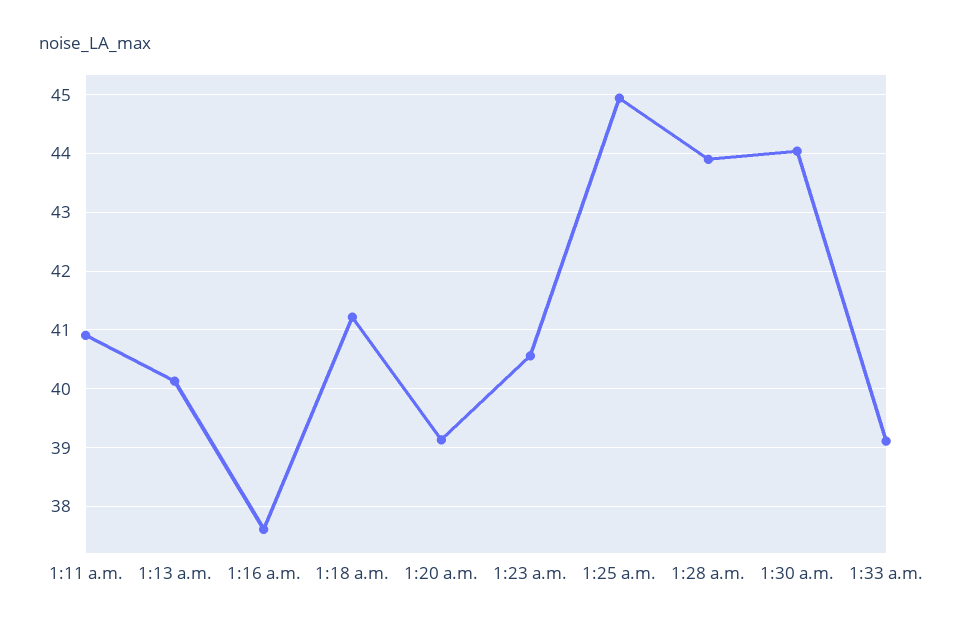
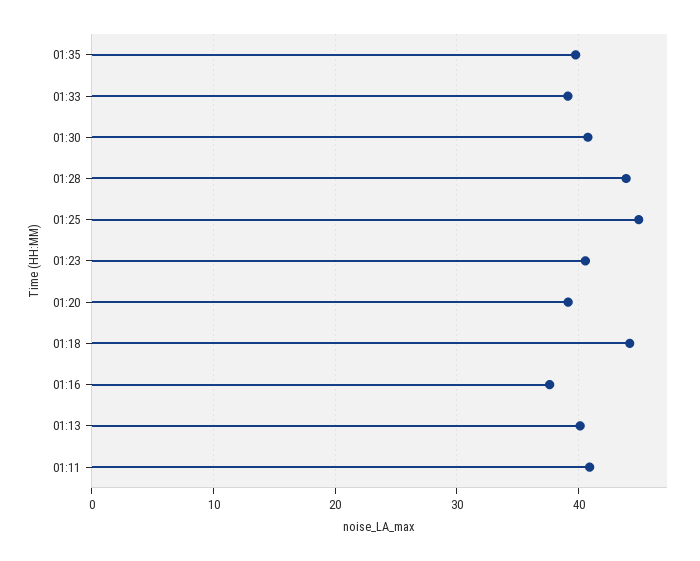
1:18 a.m.: 41.2 -> 44
1:30 a.m.: 44 -> 41
01:35: none -> 40

